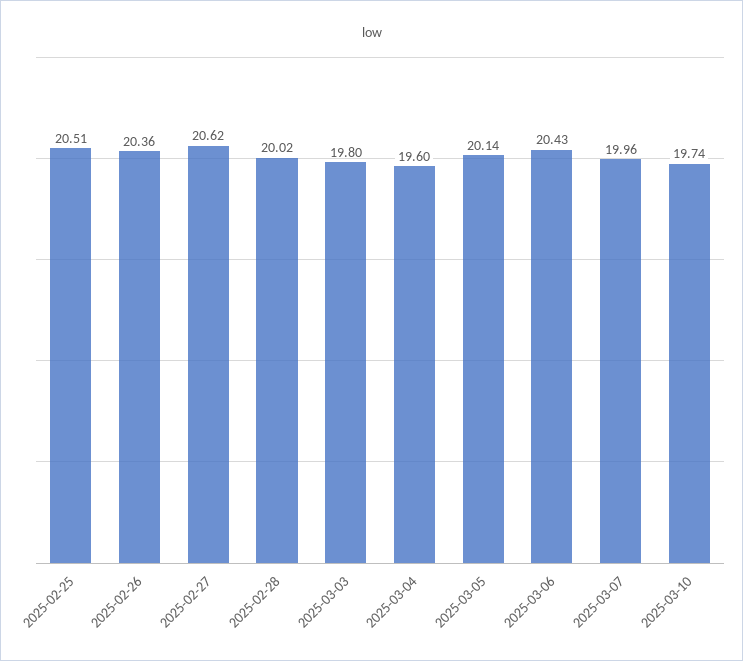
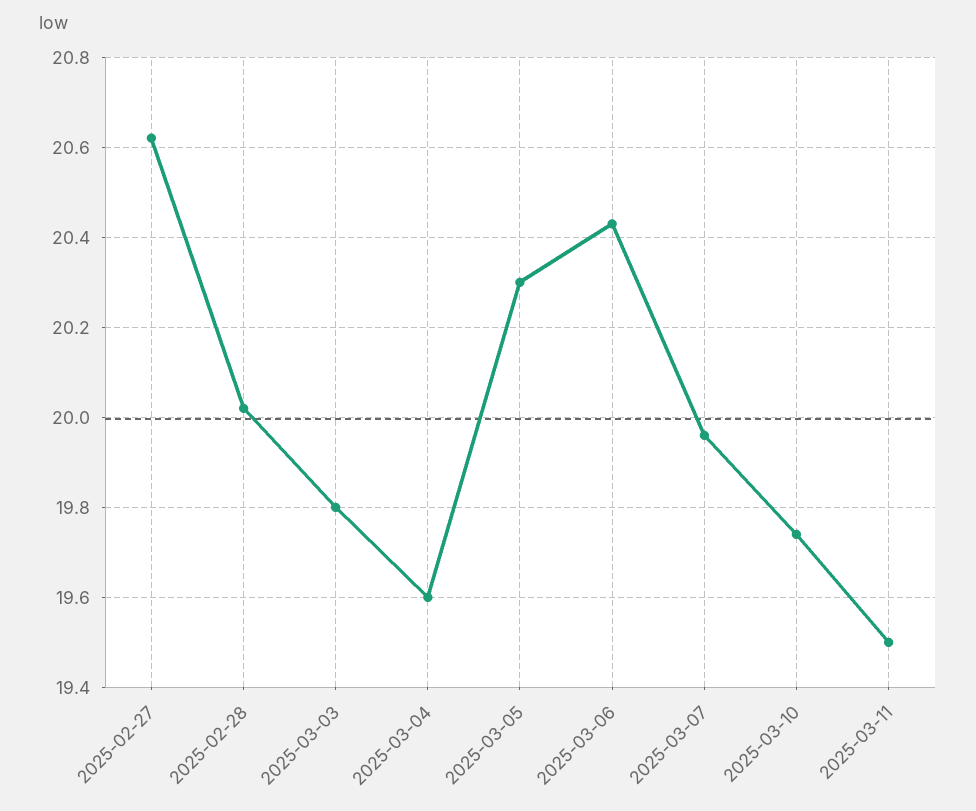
2025-02-25: 20.51 -> none
2025-02-26: 20.36 -> none
2025-03-05: 20.14 -> 20.3
2025-03-11: none -> 19.5

